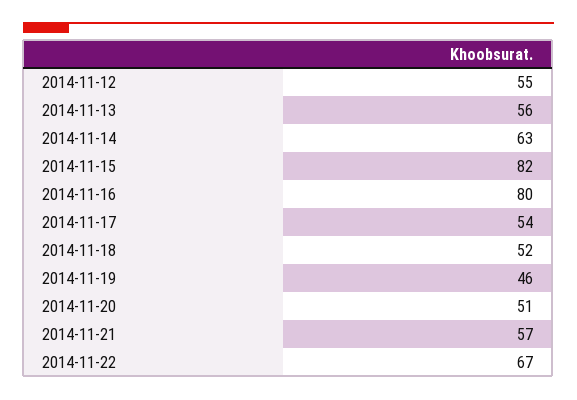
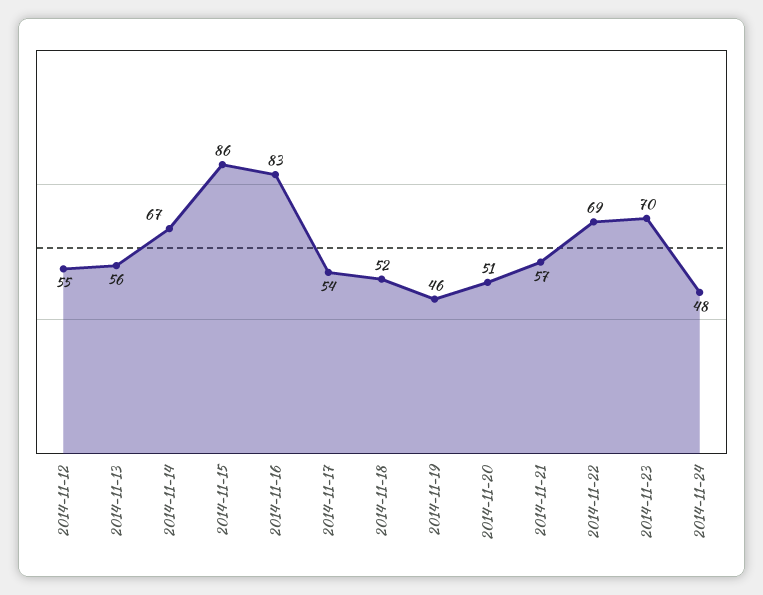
2014-11-14: 63 -> 67
2014-11-15: 82 -> 86
2014-11-16: 80 -> 83
2014-11-22: 67 -> 69
2014-11-23: none -> 70
2014-11-24: none -> 48

